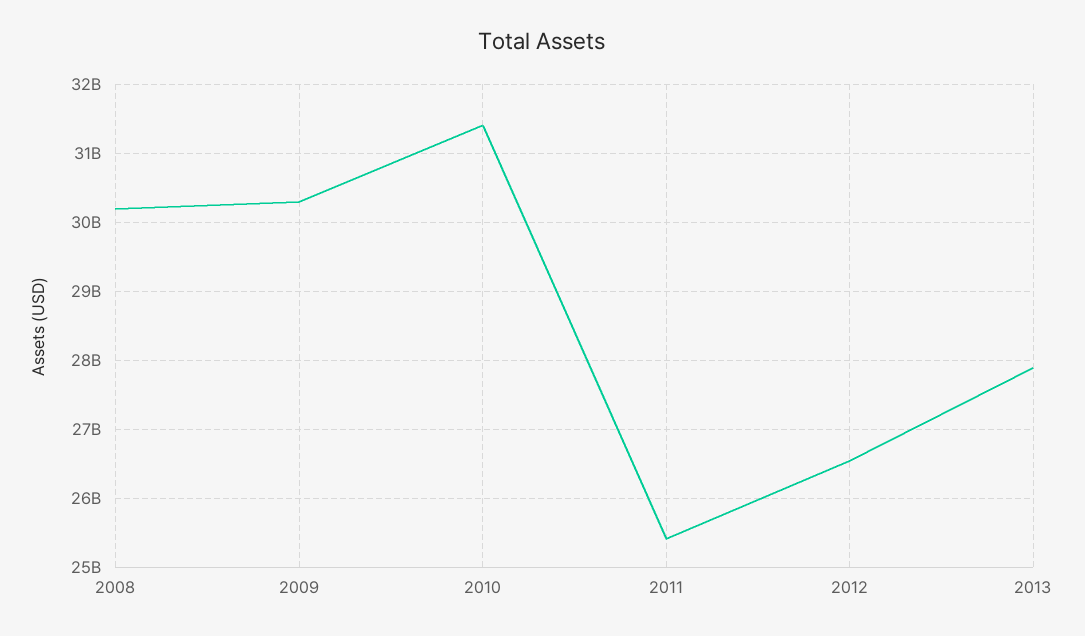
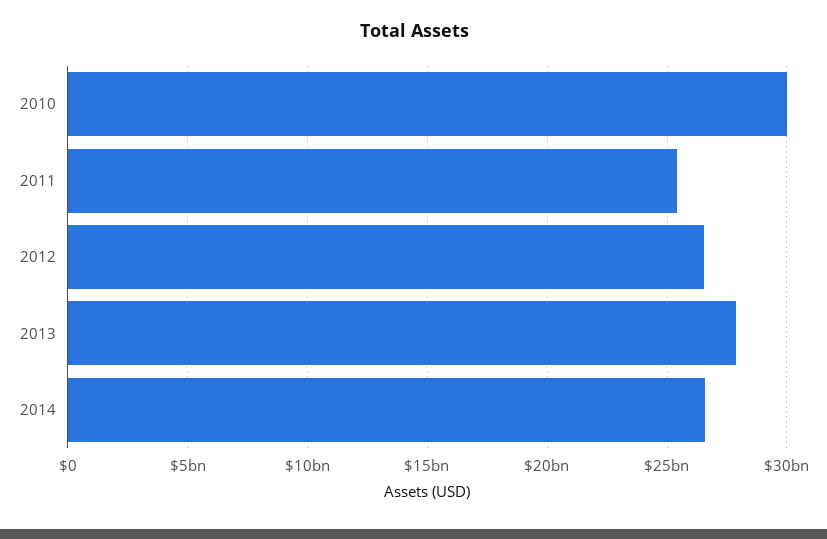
2008: 30200000000 -> none
2009: 30300000000 -> none
2010: 31400000000 -> 30000000000
2014: none -> 26500000000

